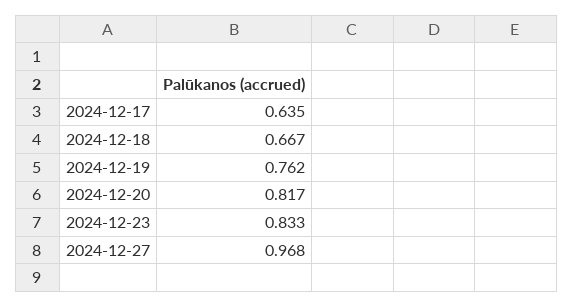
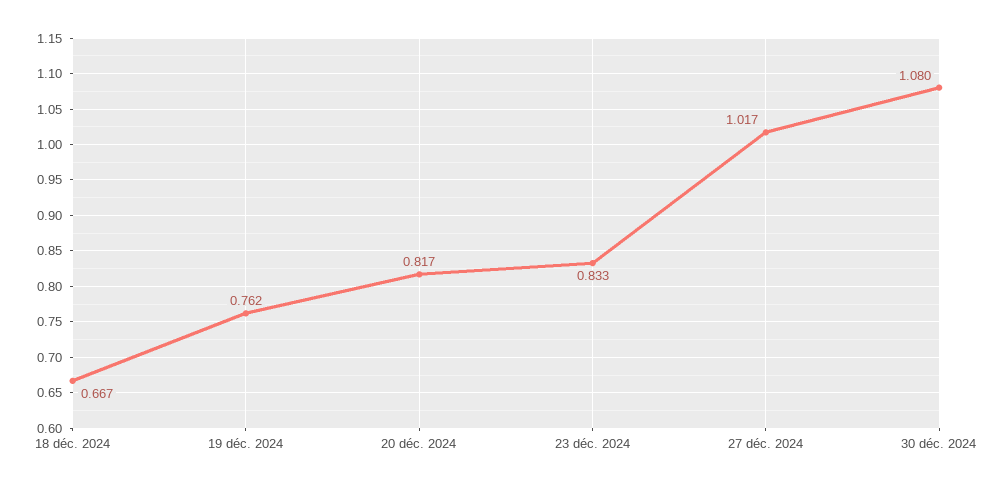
2024-12-17: 0.635 -> none
2024-12-27: 0.968 -> 1.017
30 déc. 2024: none -> 1.08

